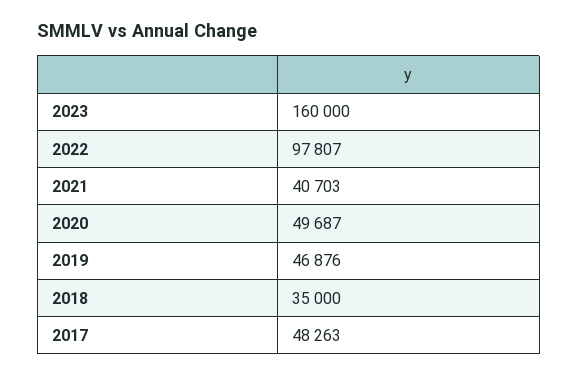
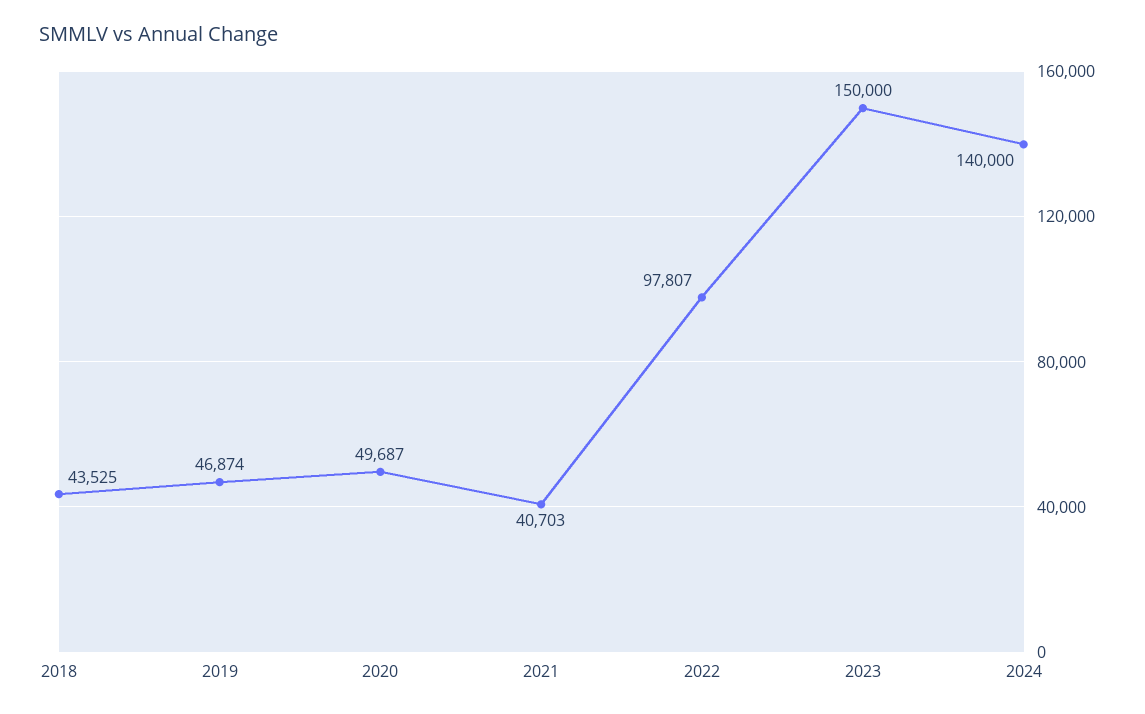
2023: 160000 -> 150000
2019: 46876 -> 46874
2018: 35000 -> 43525
2017: 48263 -> none
2024: none -> 140000

